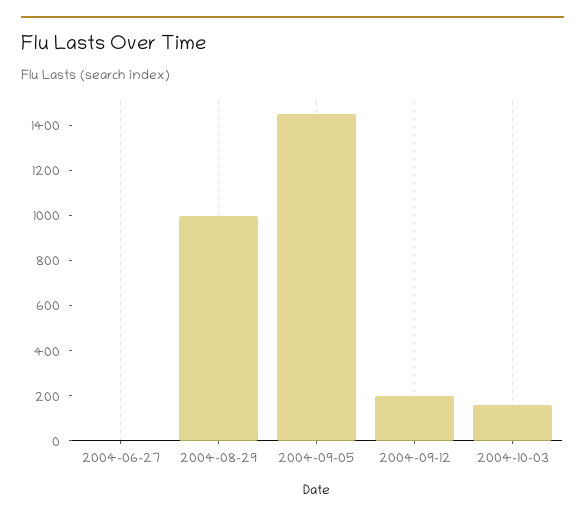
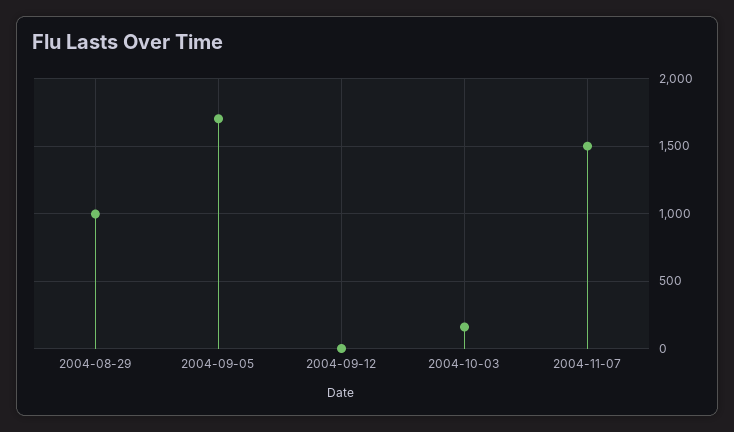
2004-06-27: 0 -> none
2004-09-05: 1450 -> 1700
2004-09-12: 200 -> 0
2004-11-07: none -> 1500

